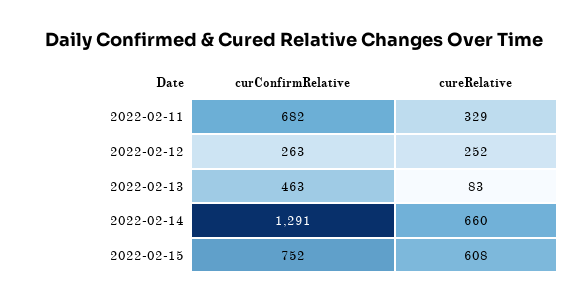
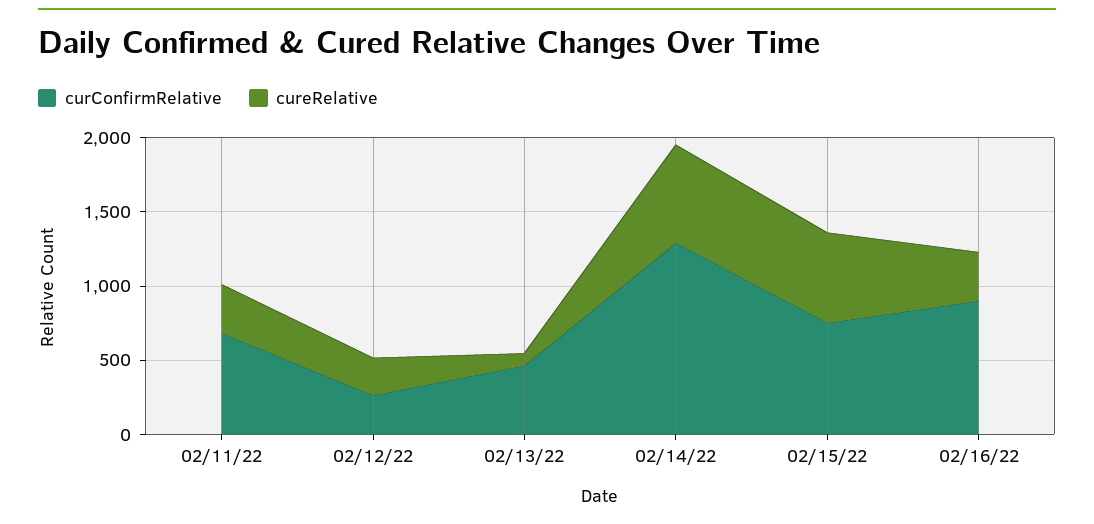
curConfirmRelative, 02/16/22: none -> 900
cureRelative, 02/16/22: none -> 300

